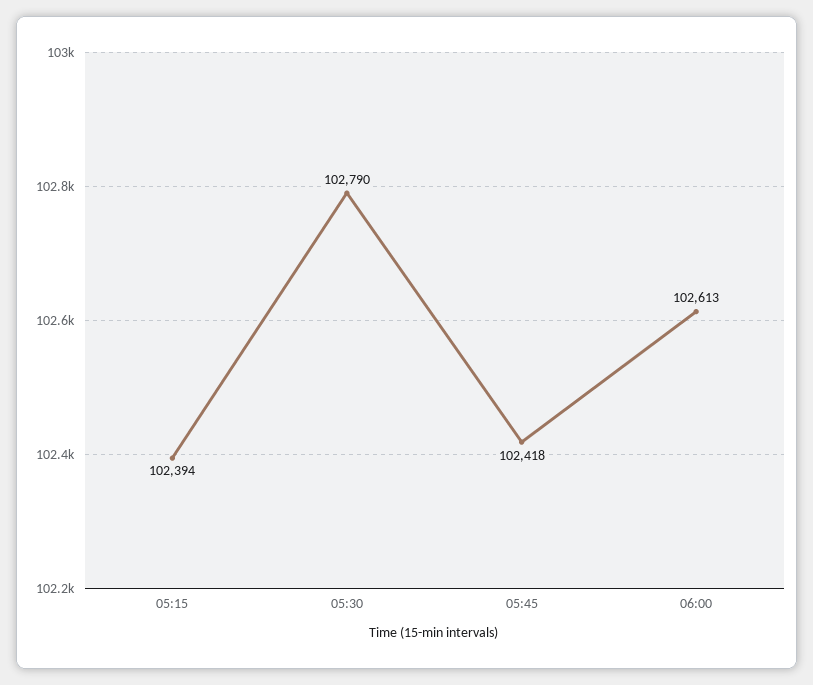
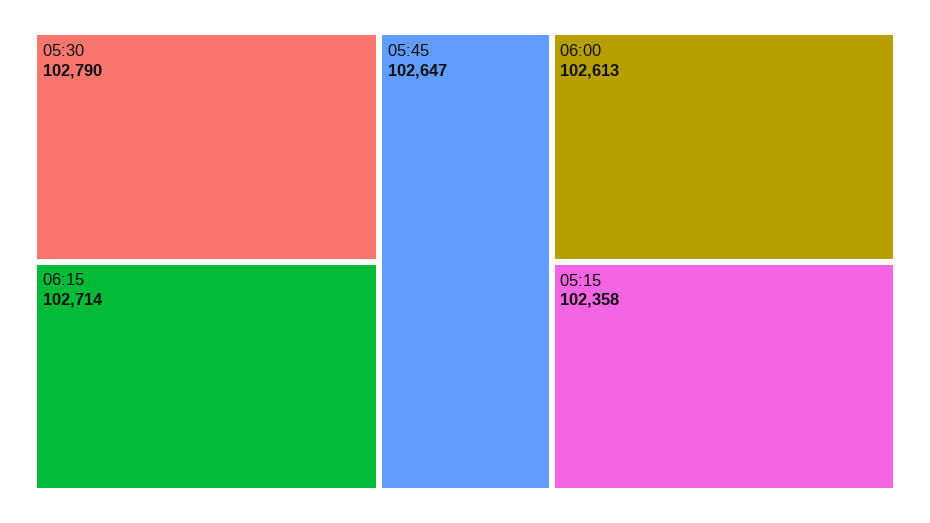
05:15: 102394 -> 102358
05:45: 102418 -> 102647
06:15: none -> 102714

